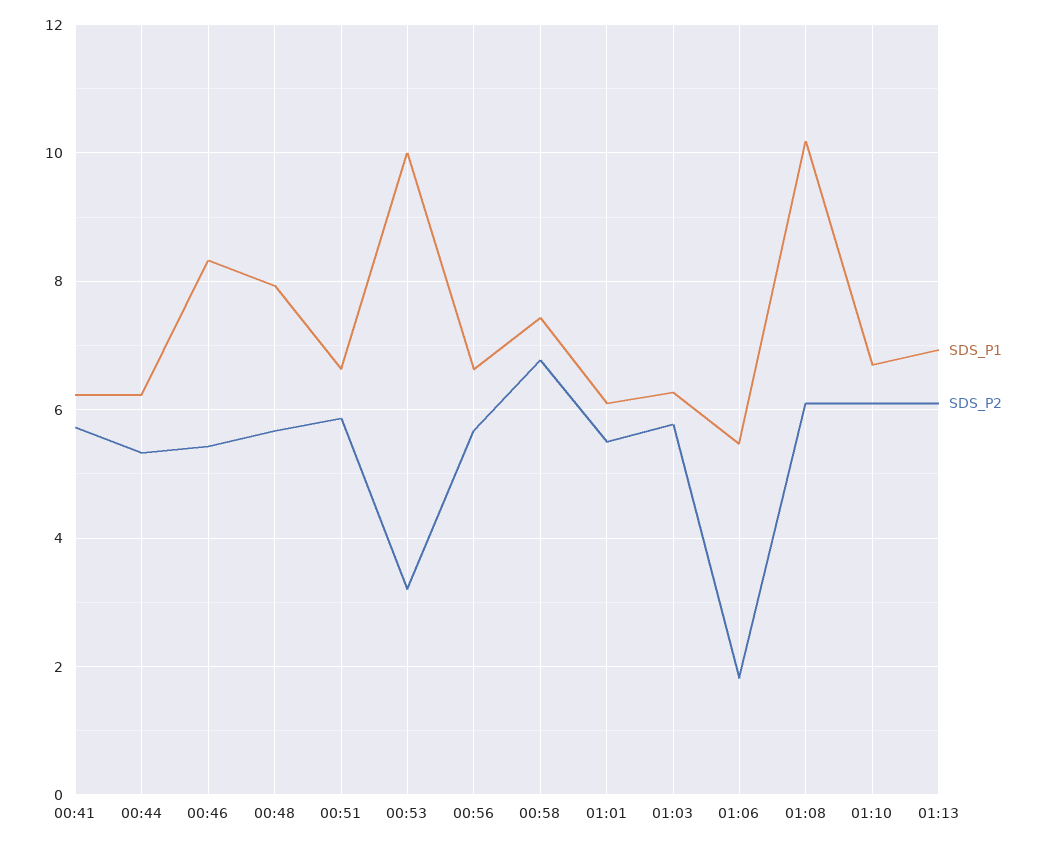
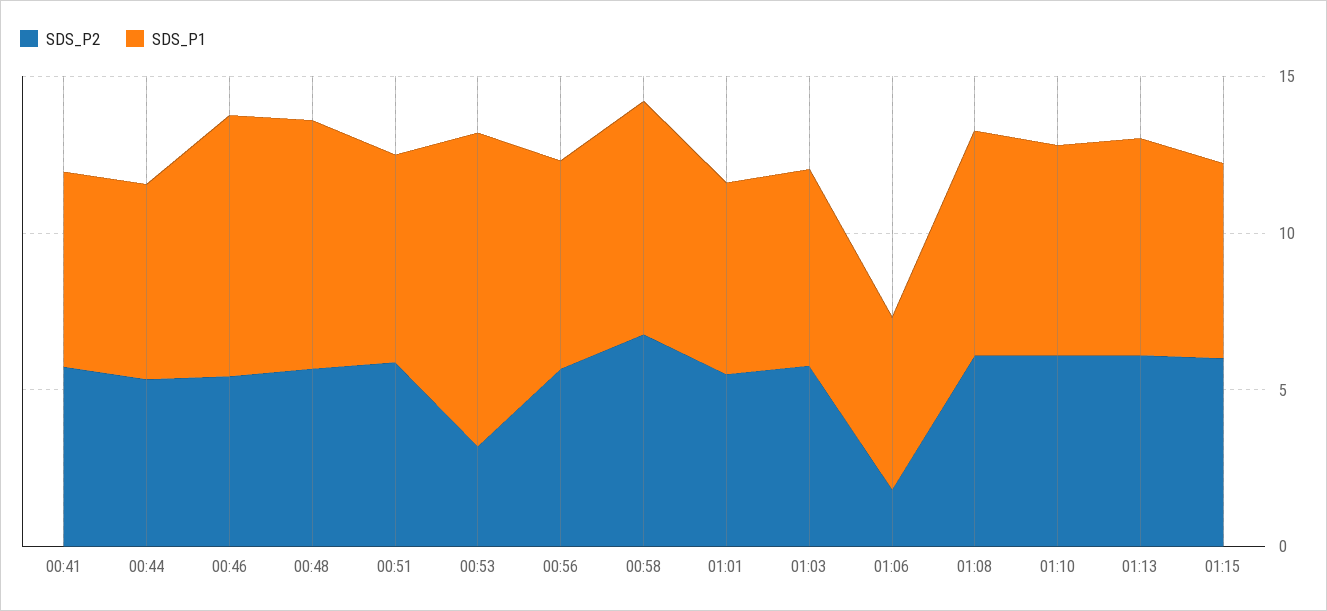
SDS_P1, 01:08: 10.2 -> 7
SDS_P2, 01:15: none -> 6
SDS_P1, 01:15: none -> 6

